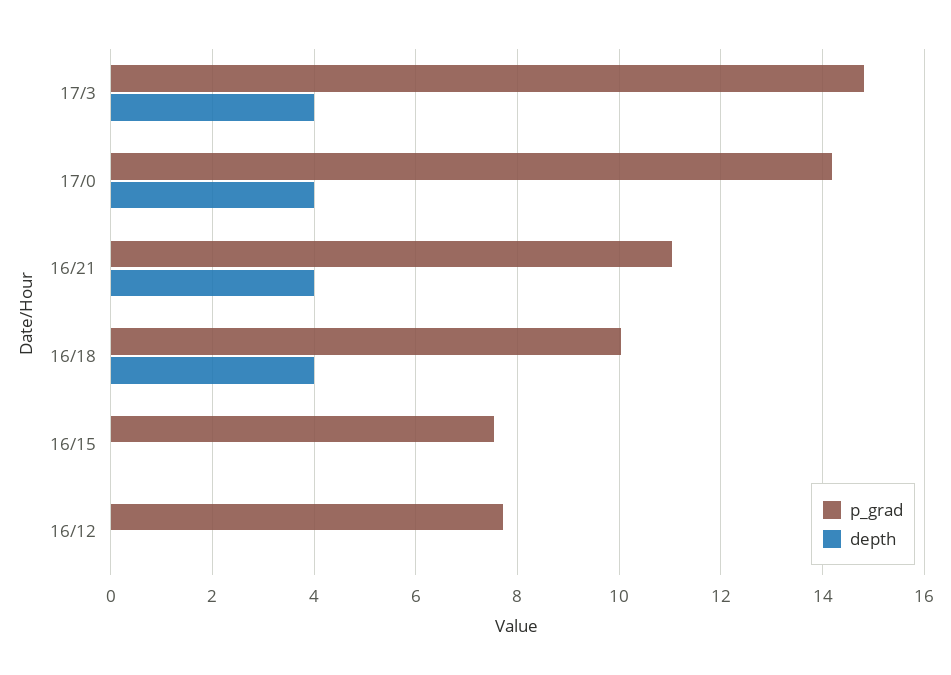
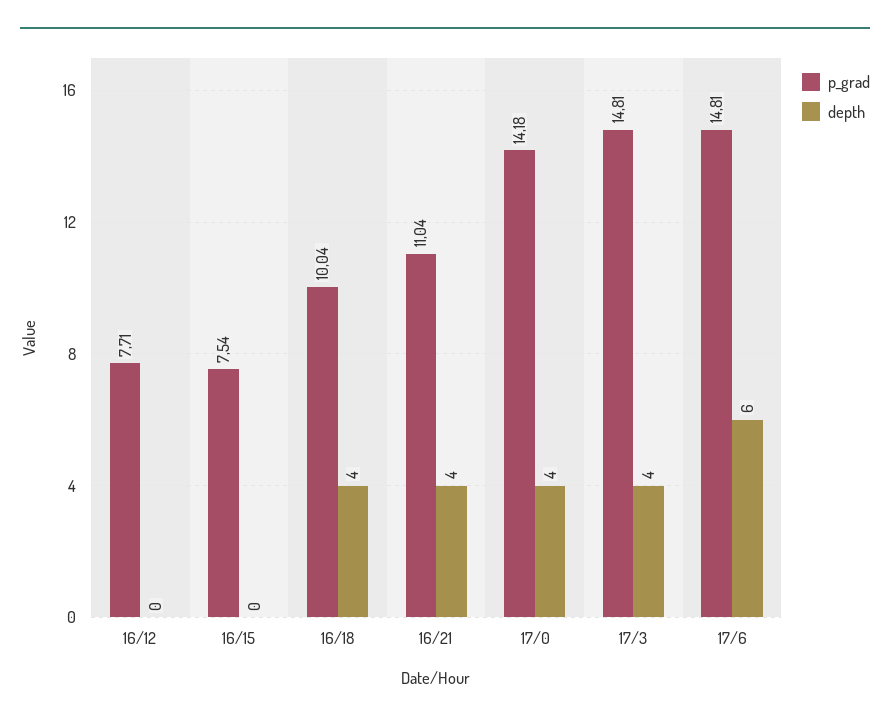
p_grad, 17/6: none -> 14.81
depth, 17/6: none -> 6

